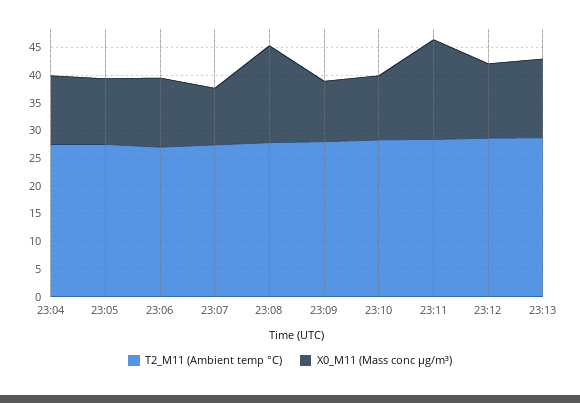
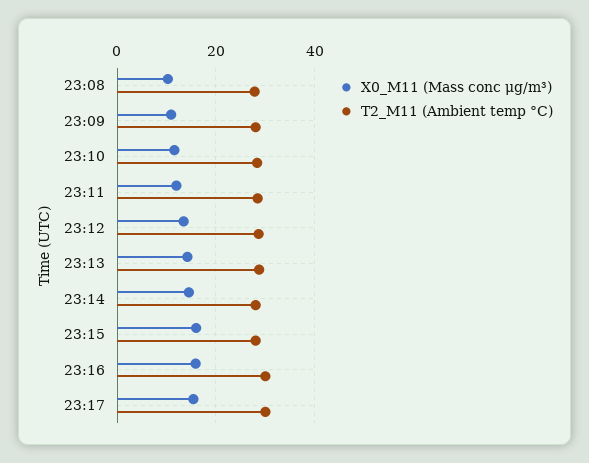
T2_M11 (Ambient temp °C), 23:04: 27.5 -> none
X0_M11 (Mass conc μg/m³), 23:04: 12.5 -> none
T2_M11 (Ambient temp °C), 23:05: 27.5 -> none
X0_M11 (Mass conc μg/m³), 23:05: 12.5 -> none
T2_M11 (Ambient temp °C), 23:06: 27.5 -> none
X0_M11 (Mass conc μg/m³), 23:06: 12.5 -> none
T2_M11 (Ambient temp °C), 23:07: 27.5 -> none
X0_M11 (Mass conc μg/m³), 23:07: 10 -> none
X0_M11 (Mass conc μg/m³), 23:08: 17.5 -> 10
X0_M11 (Mass conc μg/m³), 23:11: 17.5 -> 12
X0_M11 (Mass conc μg/m³), 23:14: none -> 14
T2_M11 (Ambient temp °C), 23:14: none -> 28
X0_M11 (Mass conc μg/m³), 23:15: none -> 16
T2_M11 (Ambient temp °C), 23:15: none -> 28
X0_M11 (Mass conc μg/m³), 23:16: none -> 16
T2_M11 (Ambient temp °C), 23:16: none -> 30
X0_M11 (Mass conc μg/m³), 23:17: none -> 16
T2_M11 (Ambient temp °C), 23:17: none -> 30

